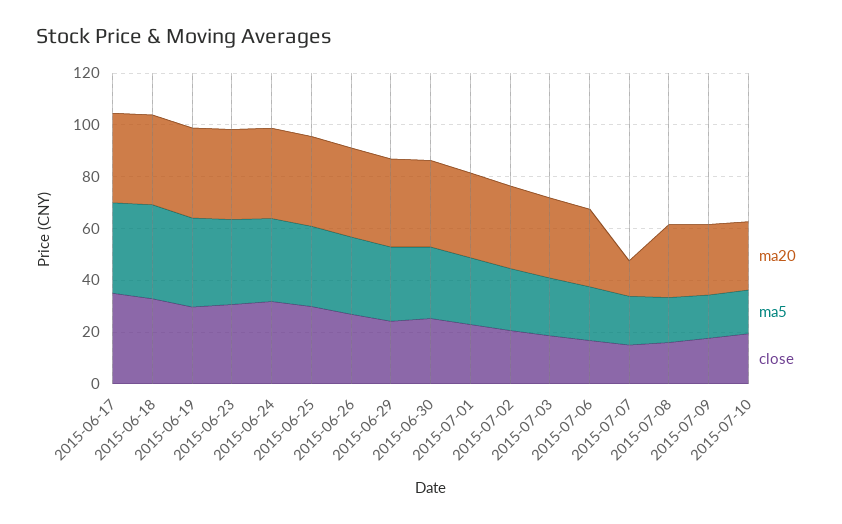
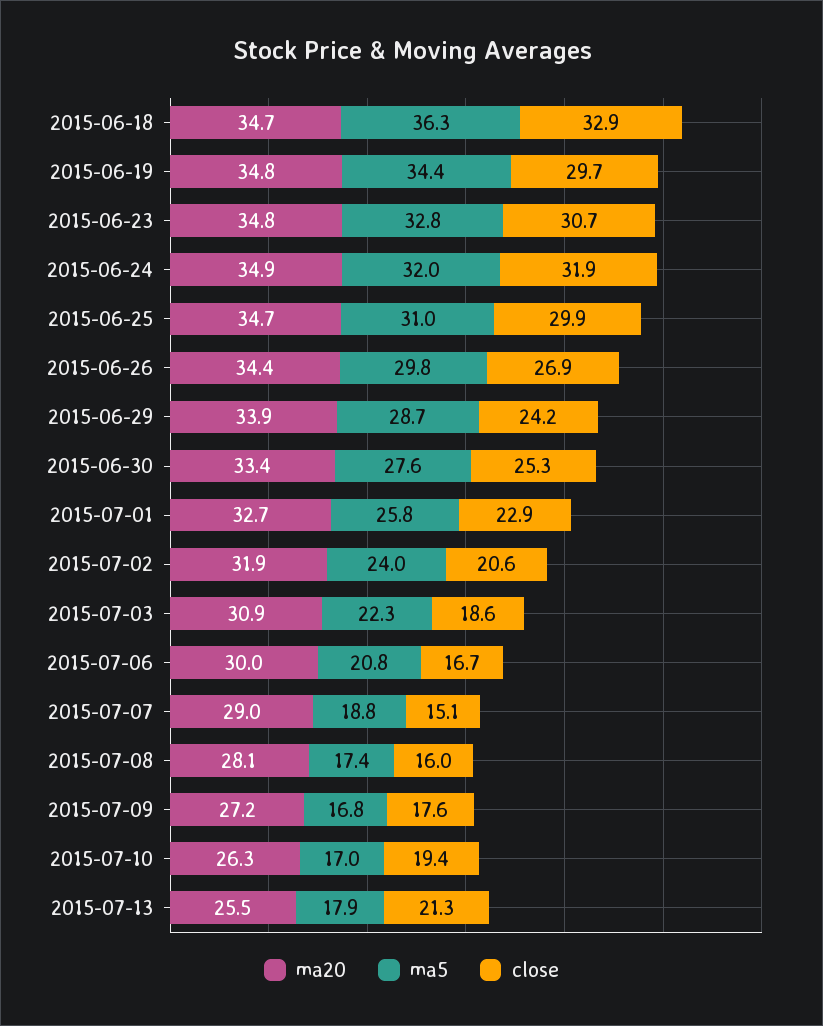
ma20, 2015-06-17: 35 -> none
ma5, 2015-06-17: 35 -> none
close, 2015-06-17: 35 -> none
ma20, 2015-07-07: 15 -> 29
ma20, 2015-07-13: none -> 25.5
ma5, 2015-07-13: none -> 17.9
close, 2015-07-13: none -> 21.3

